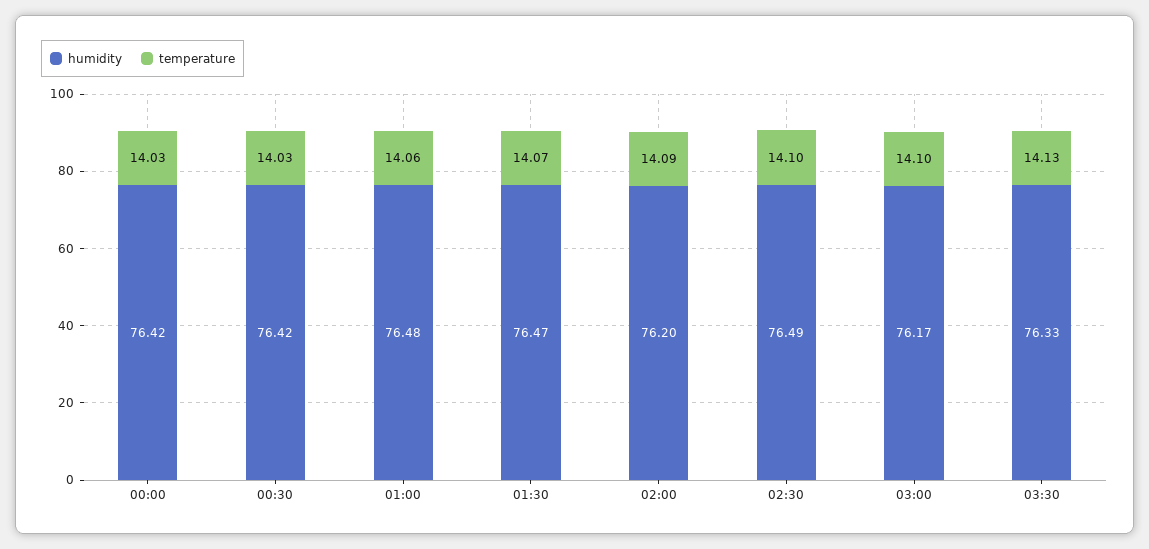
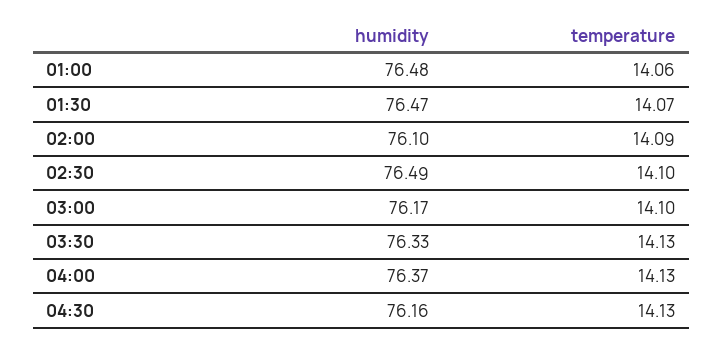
humidity, 00:00: 76.42 -> none
temperature, 00:00: 14.03 -> none
humidity, 00:30: 76.42 -> none
temperature, 00:30: 14.03 -> none
humidity, 02:00: 76.2 -> 76.1
humidity, 04:00: none -> 76.37
temperature, 04:00: none -> 14.13
humidity, 04:30: none -> 76.16
temperature, 04:30: none -> 14.13

